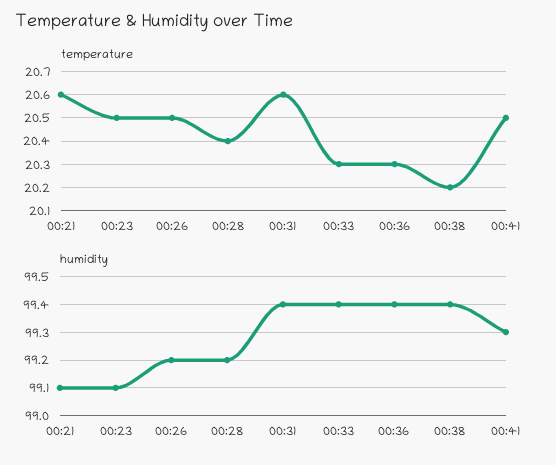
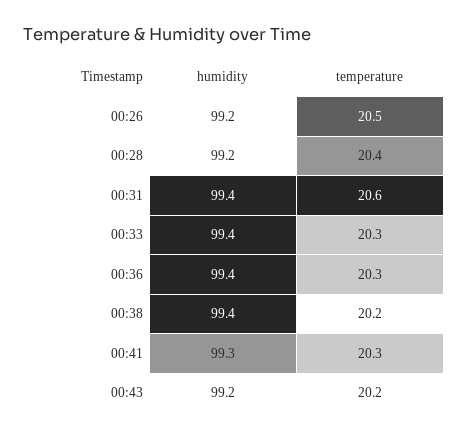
temperature, 00:21: 20.6 -> none
temperature, 00:23: 20.5 -> none
temperature, 00:41: 20.5 -> 20.3
humidity, 00:21: 99.1 -> none
humidity, 00:23: 99.1 -> none
humidity, 00:43: none -> 99.2
temperature, 00:43: none -> 20.2

